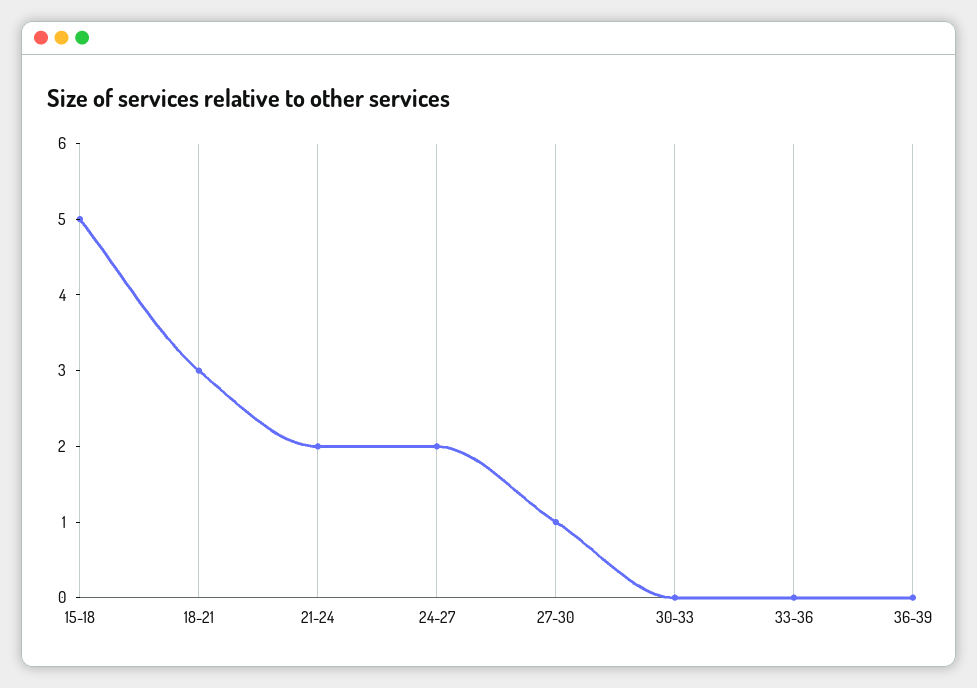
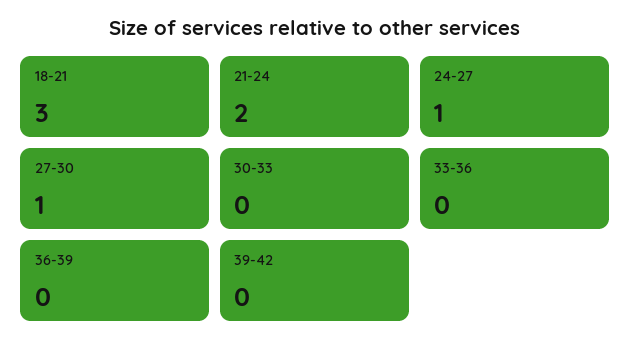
15-18: 5 -> none
24-27: 2 -> 1
39-42: none -> 0

